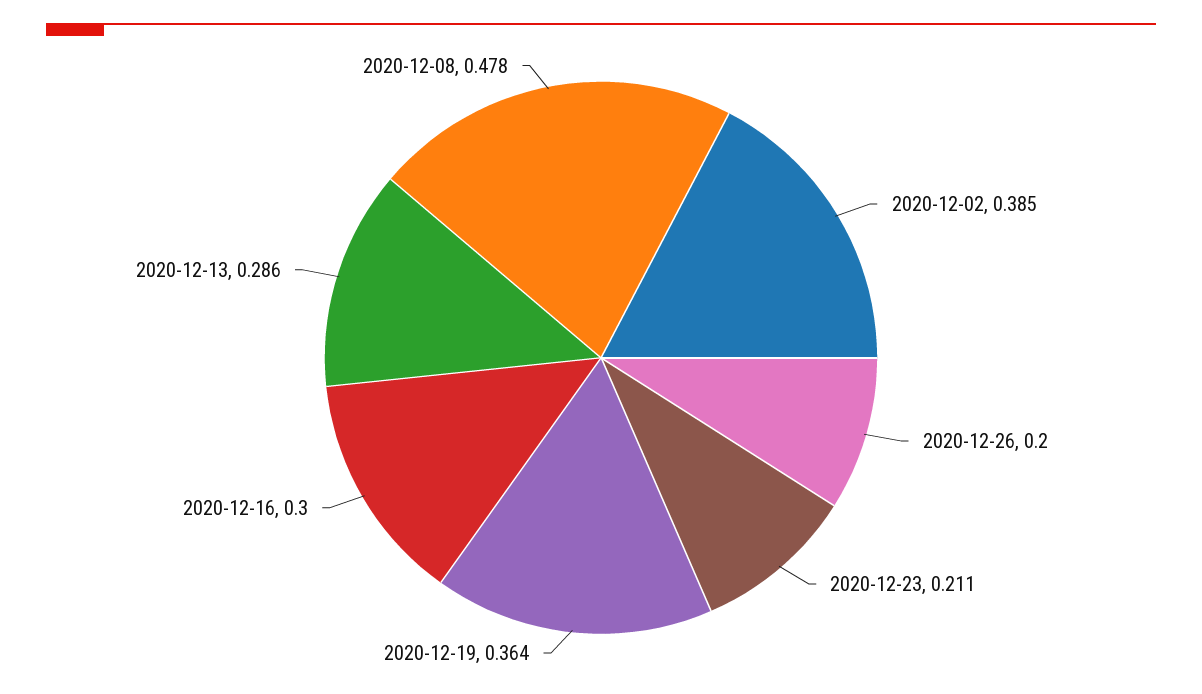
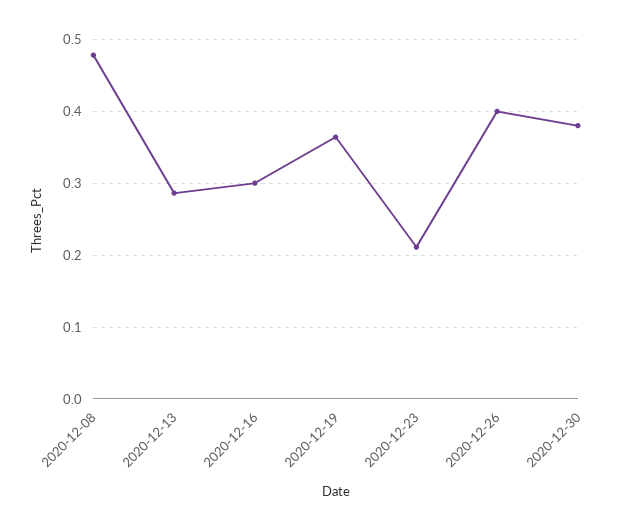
2020-12-02: 0.385 -> none
2020-12-26: 0.2 -> 0.4
2020-12-30: none -> 0.38

